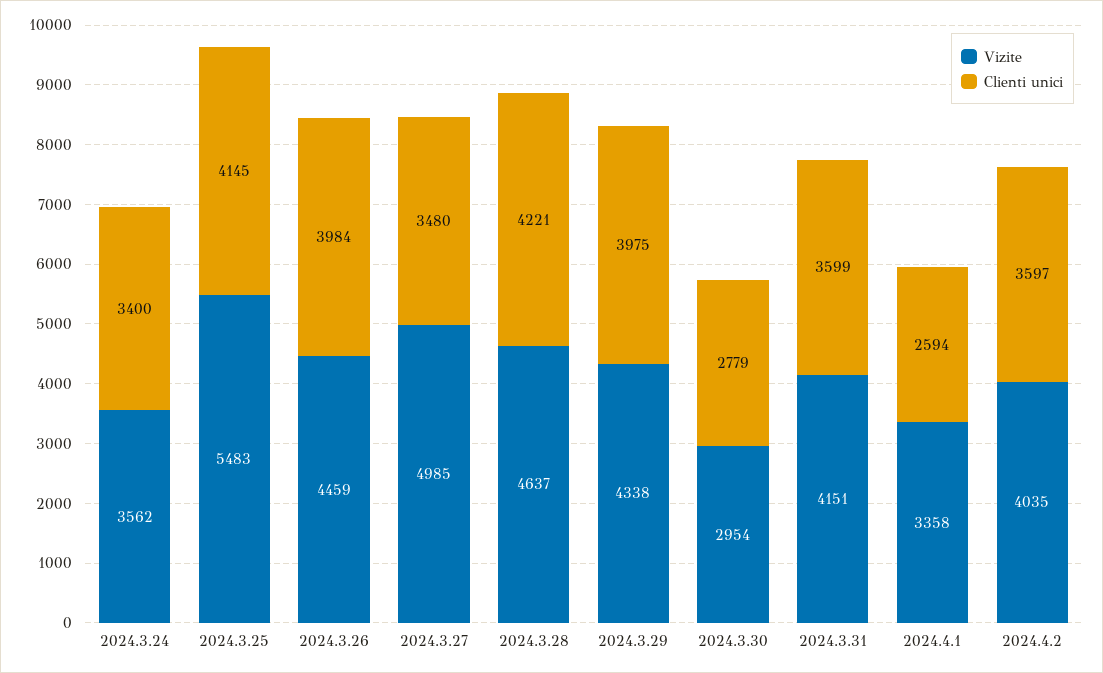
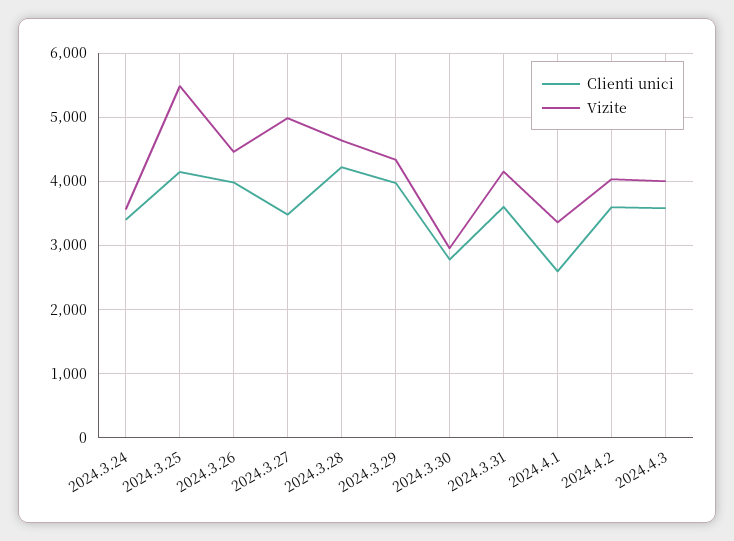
Clienti unici, 2024.4.3: none -> 3600
Vizite, 2024.4.3: none -> 4000

